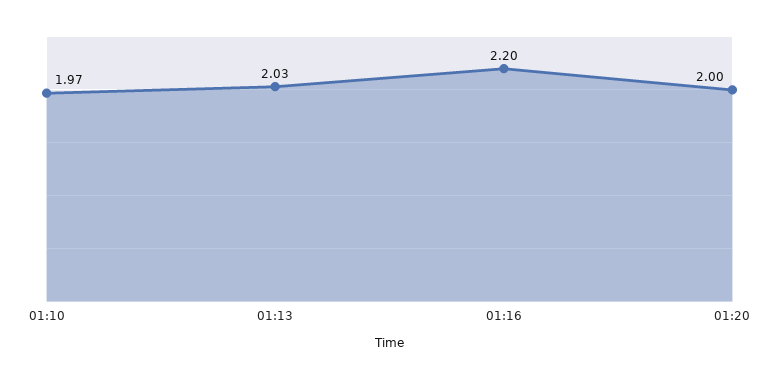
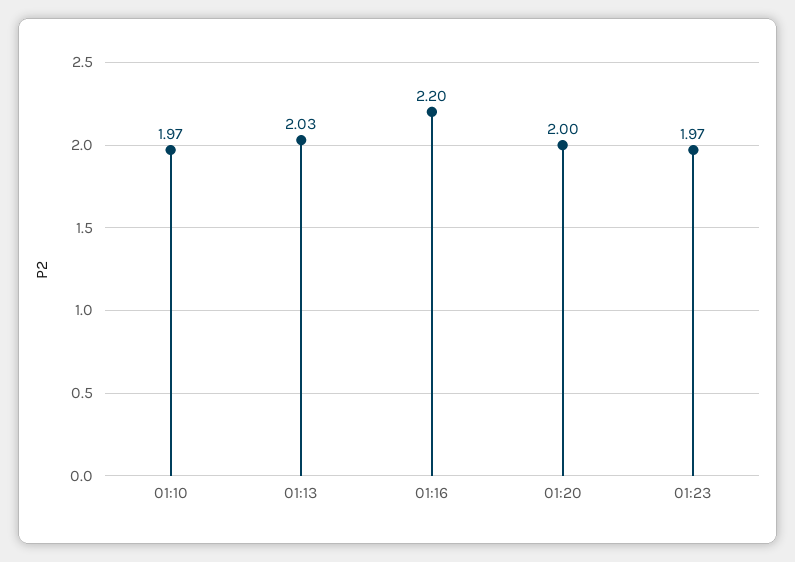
01:23: none -> 1.97

